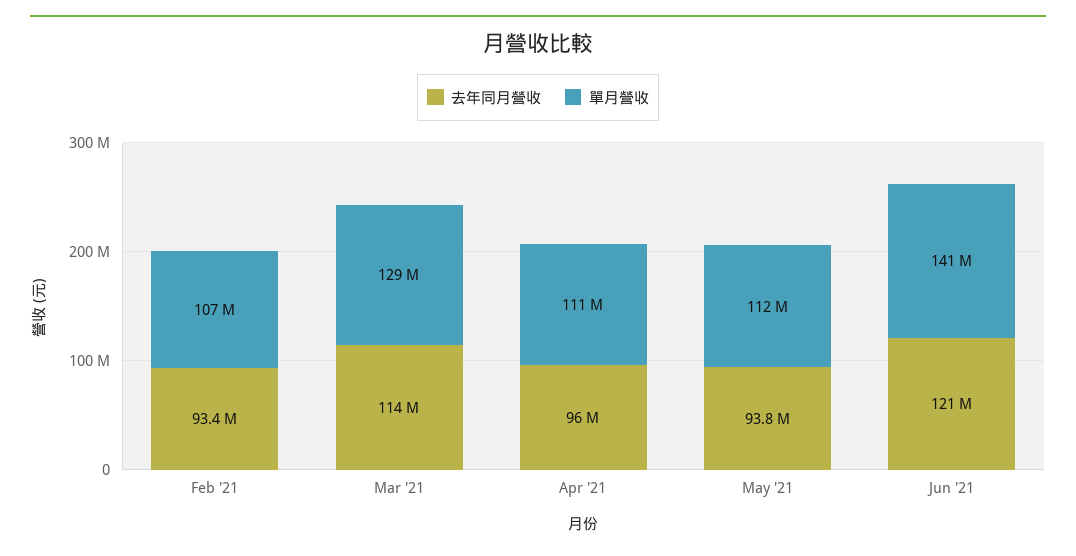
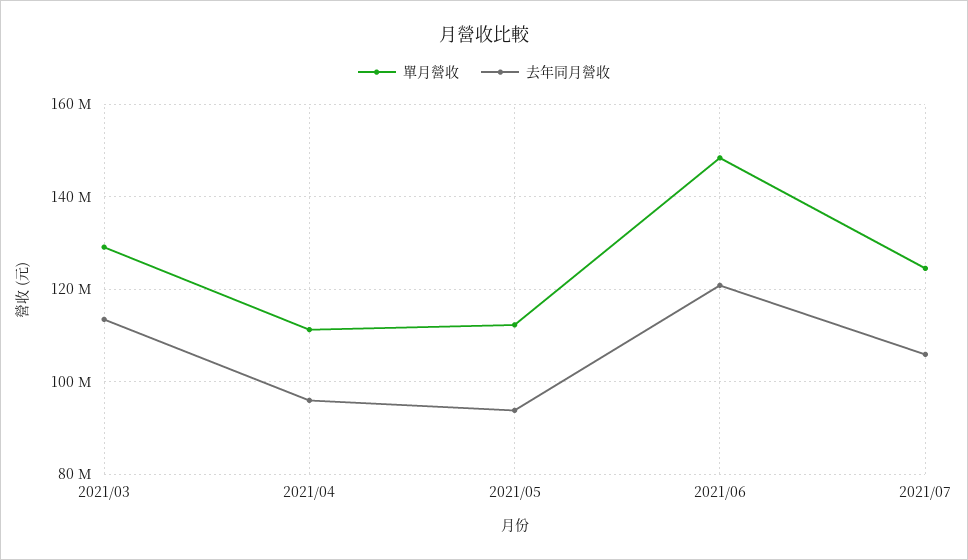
去年同月營收, Feb '21: 93400000 -> none
單月營收, Feb '21: 107000000 -> none
單月營收, Jun '21: 141000000 -> 148000000
單月營收, 2021/07: none -> 124000000
去年同月營收, 2021/07: none -> 106000000

